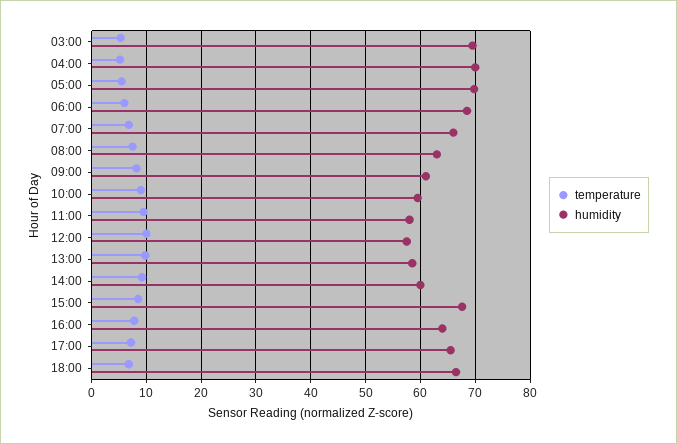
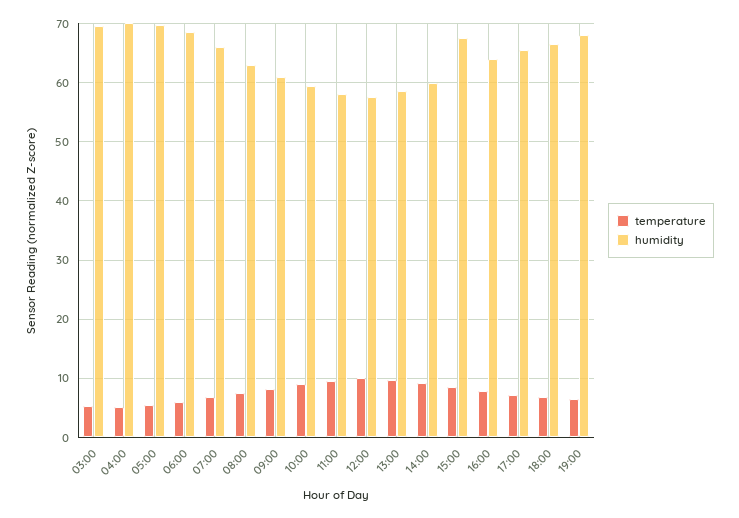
temperature, 19:00: none -> 6
humidity, 19:00: none -> 68

